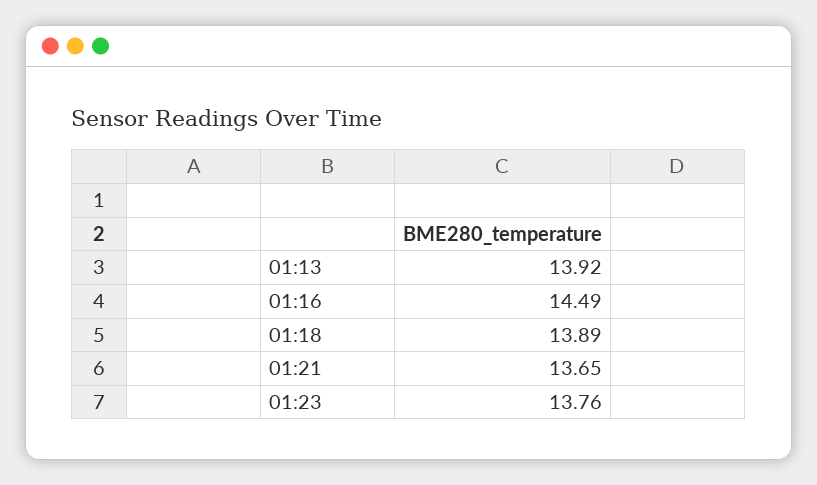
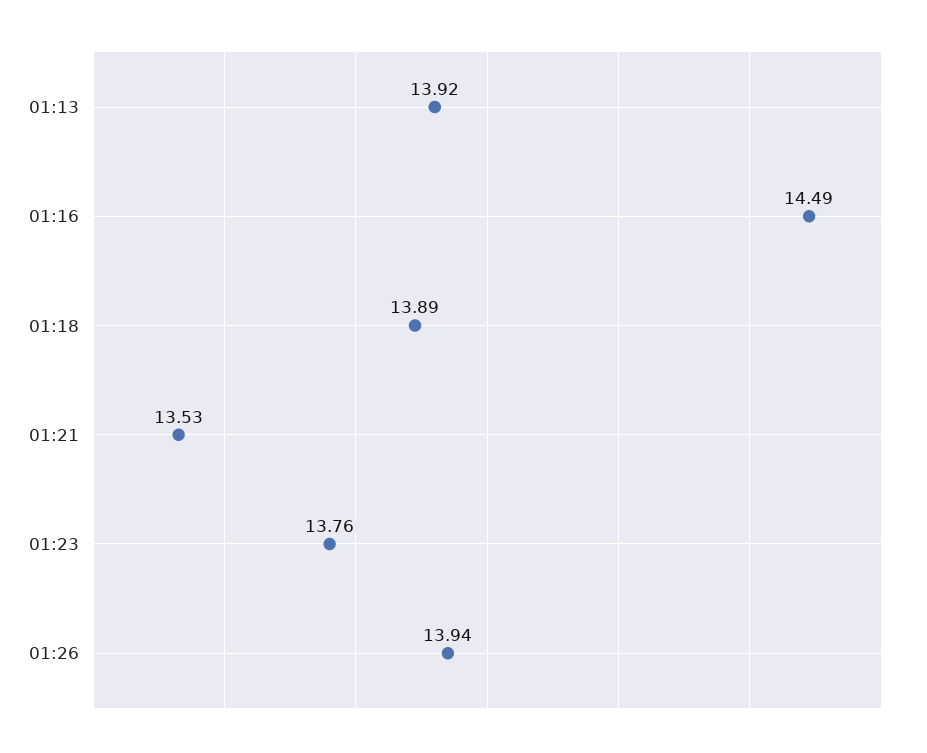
01:21: 13.65 -> 13.53
01:26: none -> 13.94

